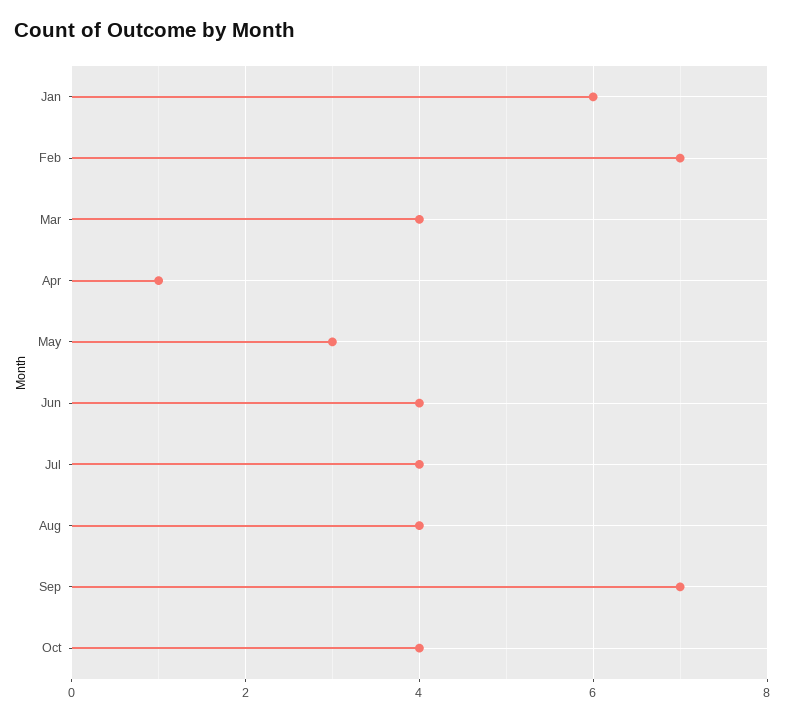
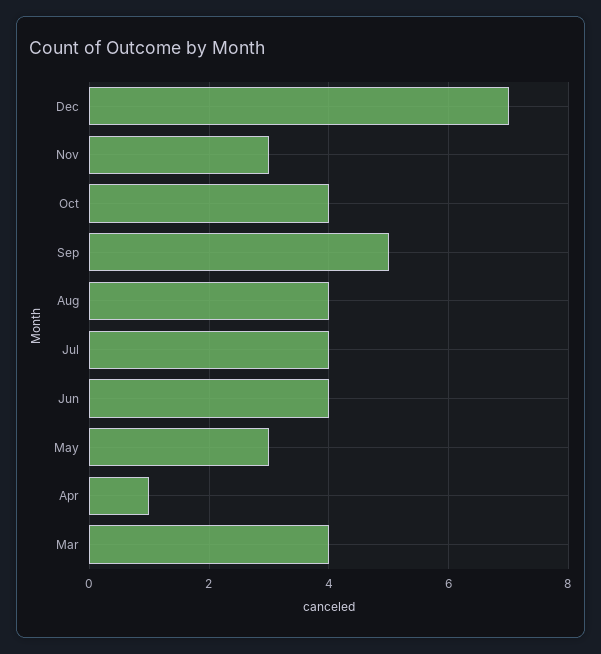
Jan: 6 -> none
Feb: 7 -> none
Sep: 7 -> 5
Dec: none -> 7
Nov: none -> 3

